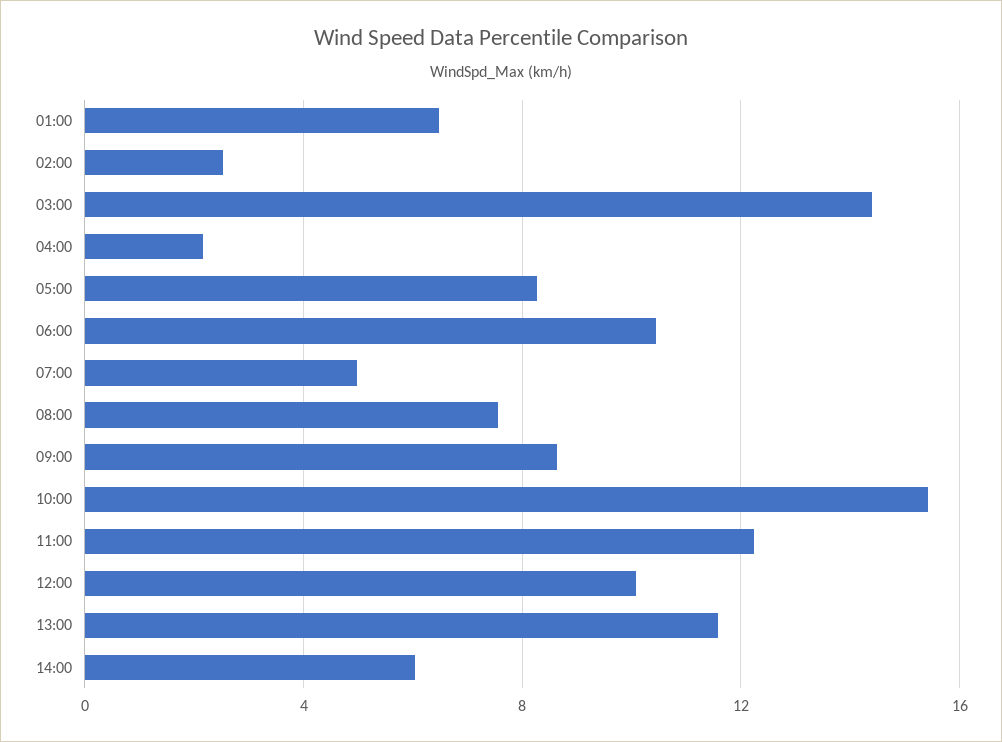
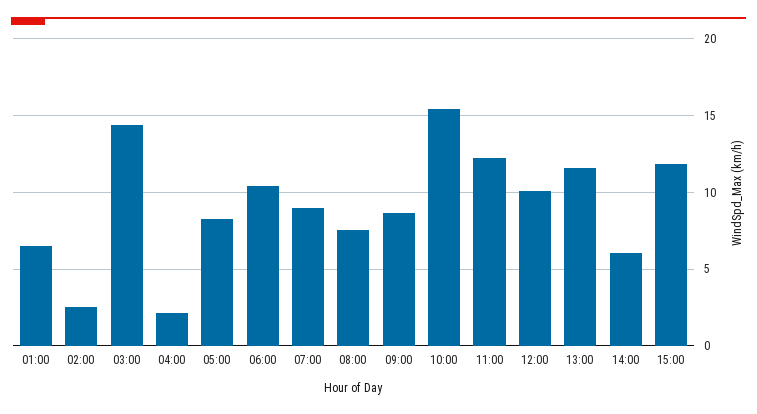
07:00: 5 -> 9
15:00: none -> 12

